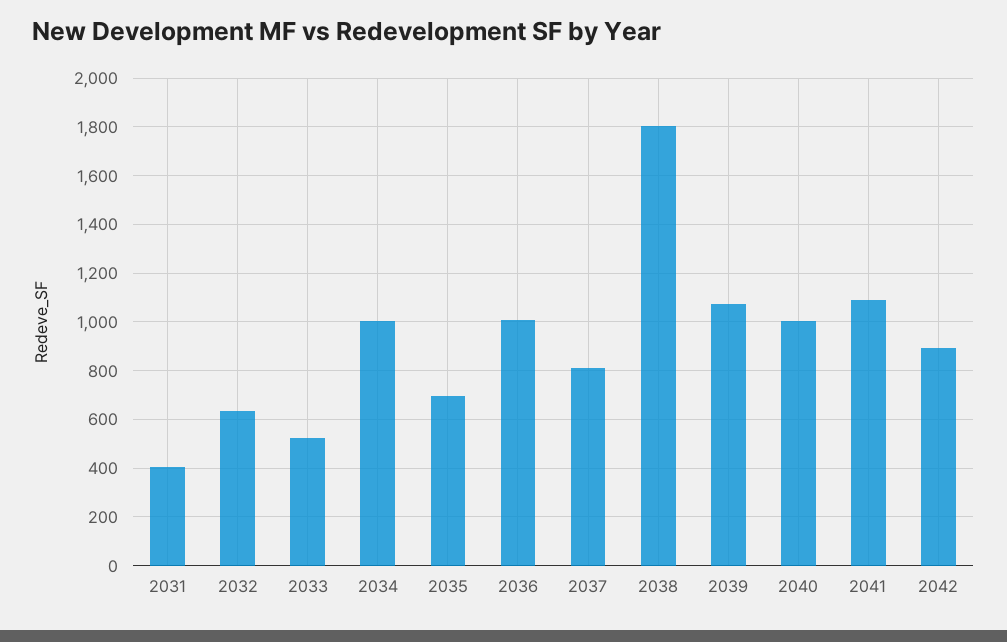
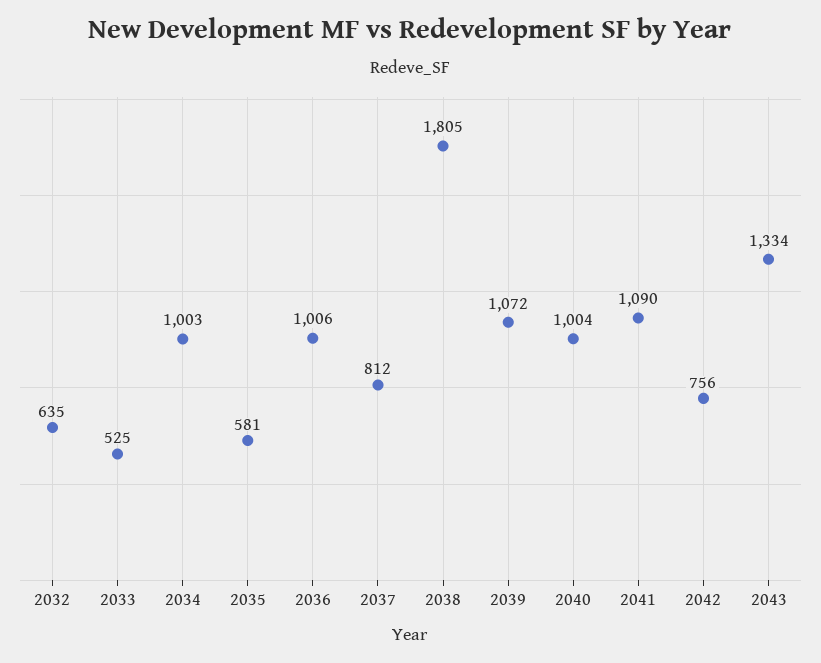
2031: 400 -> none
2035: 700 -> 581
2042: 900 -> 756
2043: none -> 1334

